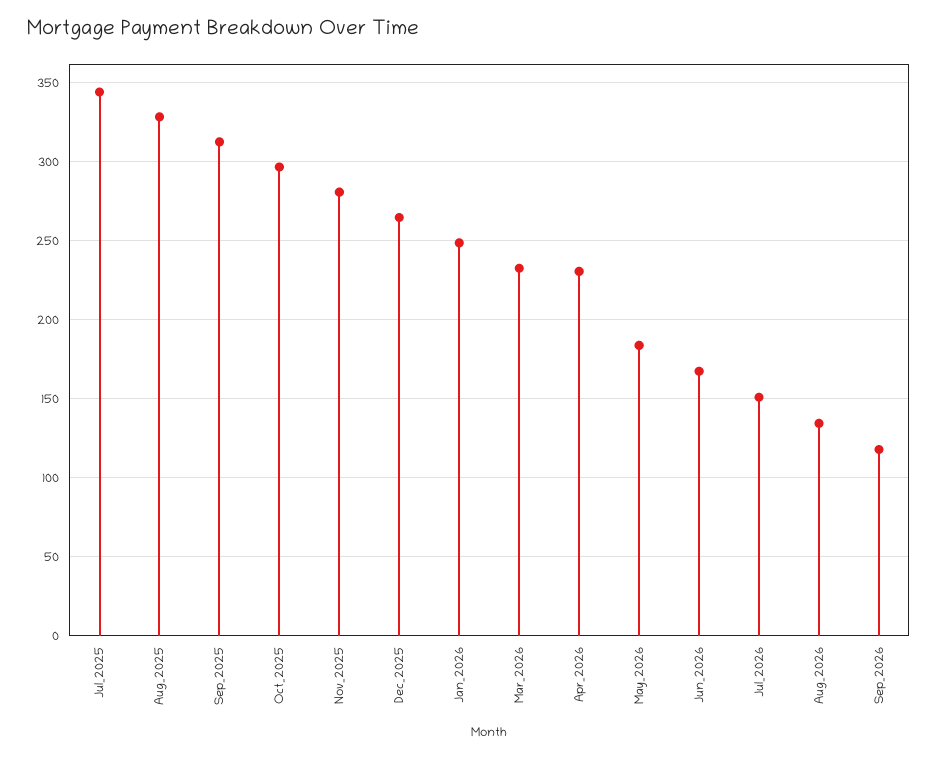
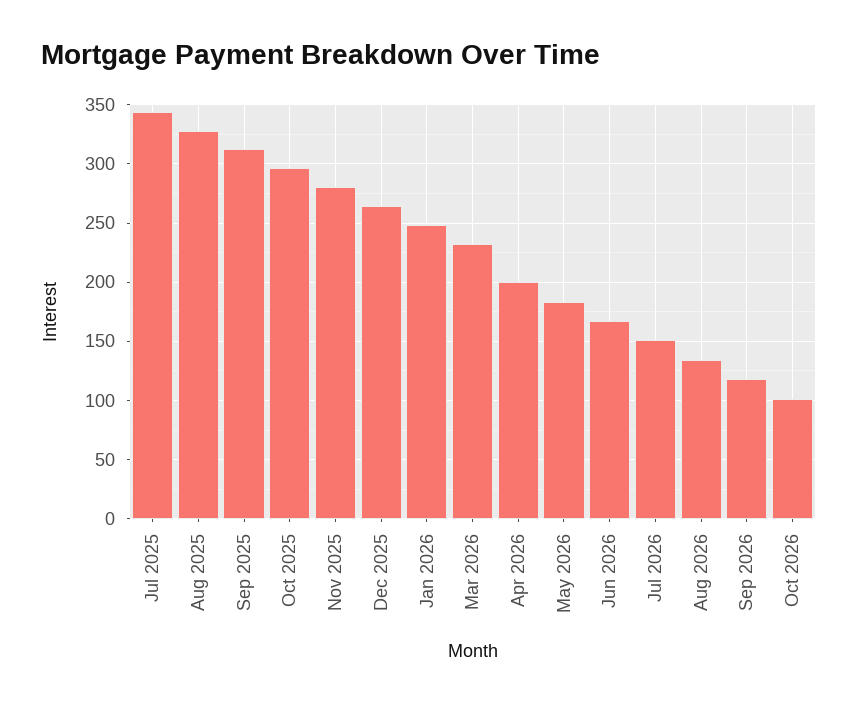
Apr_2026: 230 -> 200
Oct 2026: none -> 100

